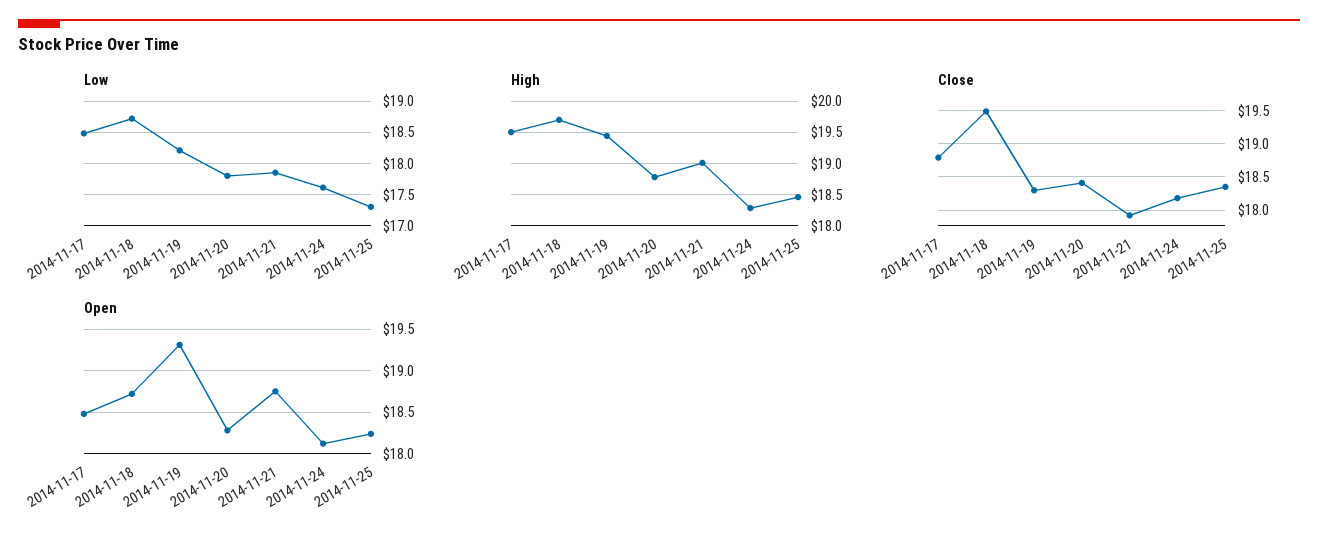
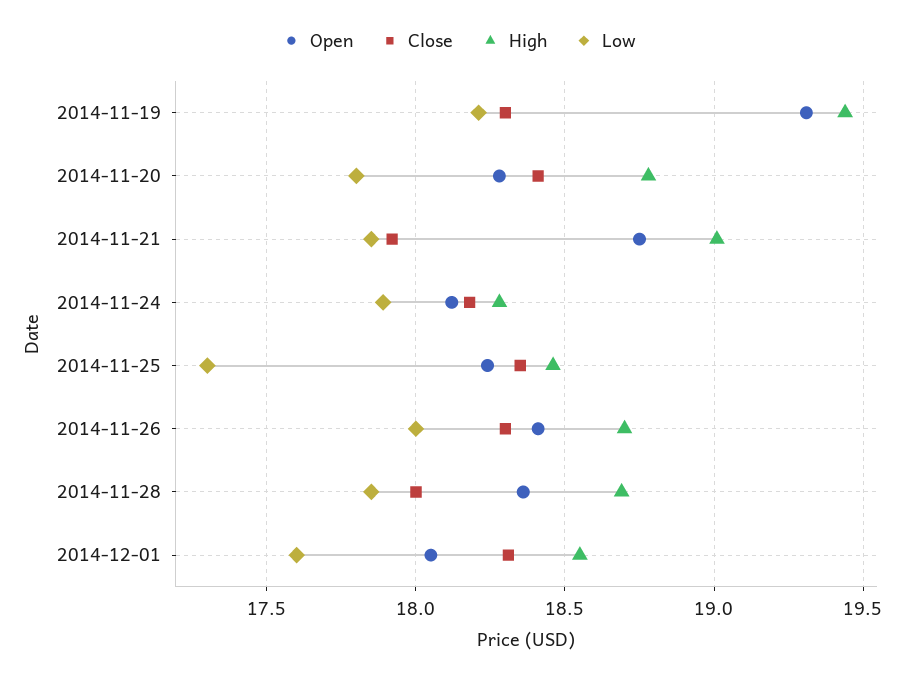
Low, 2014-11-17: 18.5 -> none
Low, 2014-11-18: 18.7 -> none
Low, 2014-11-24: 17.6 -> 17.9
High, 2014-11-17: 19.5 -> none
High, 2014-11-18: 19.7 -> none
Close, 2014-11-17: 18.8 -> none
Close, 2014-11-18: 19.5 -> none
Open, 2014-11-17: 18.5 -> none
Open, 2014-11-18: 18.7 -> none
Open, 2014-11-26: none -> 18.4
Close, 2014-11-26: none -> 18.3
High, 2014-11-26: none -> 18.7
Low, 2014-11-26: none -> 18
Open, 2014-11-28: none -> 18.35
Close, 2014-11-28: none -> 18
High, 2014-11-28: none -> 18.7
Low, 2014-11-28: none -> 17.85
Open, 2014-12-01: none -> 18.05
Close, 2014-12-01: none -> 18.3
High, 2014-12-01: none -> 18.55
Low, 2014-12-01: none -> 17.6

